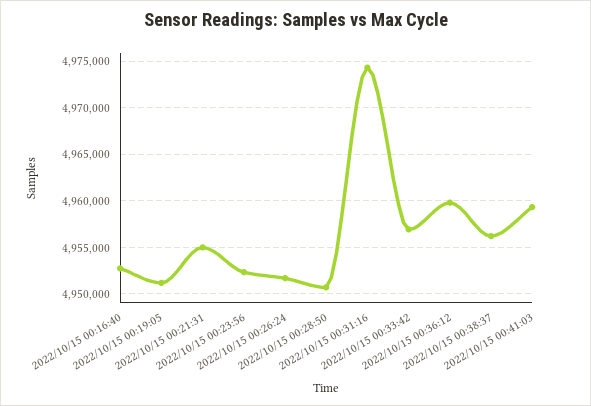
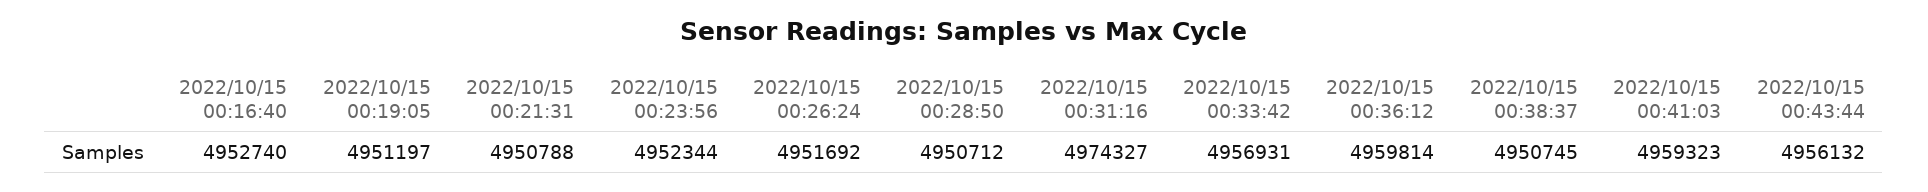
2022/10/15 00:21:31: 4955000 -> 4950788
2022/10/15 00:38:37: 4956000 -> 4950745
2022/10/15 00:43:44: none -> 4956132

